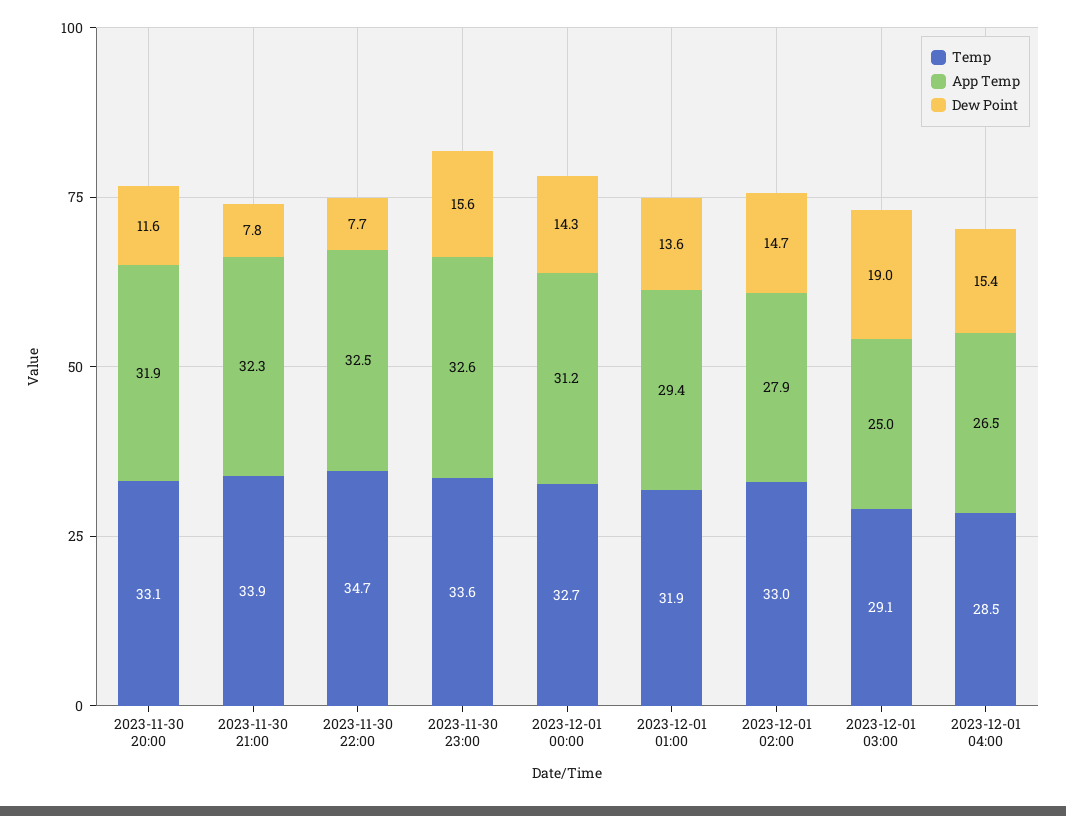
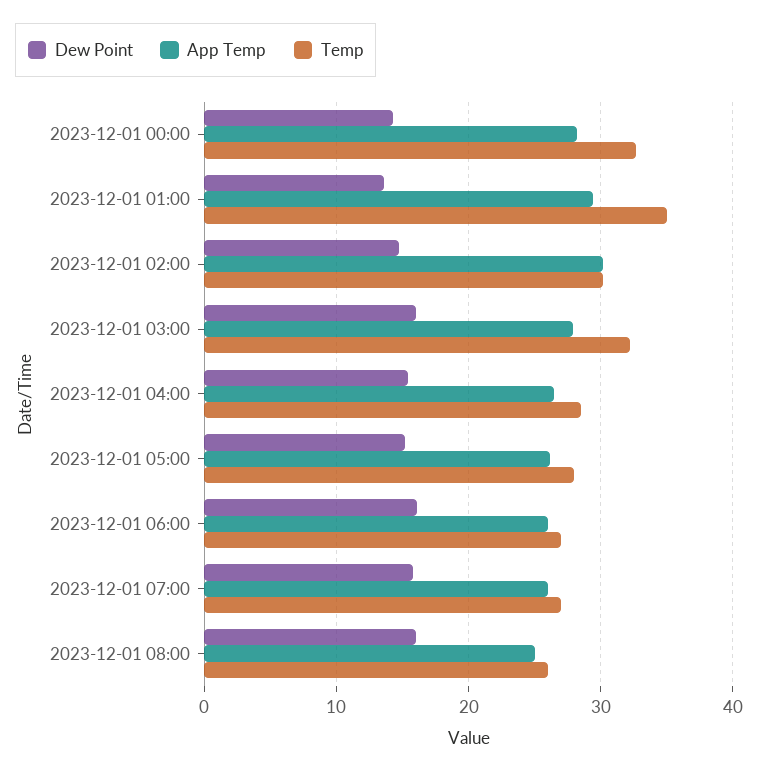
Temp, 2023-11-30 20:00: 33.1 -> none
App Temp, 2023-11-30 20:00: 31.9 -> none
Dew Point, 2023-11-30 20:00: 11.6 -> none
Temp, 2023-11-30 21:00: 33.9 -> none
App Temp, 2023-11-30 21:00: 32.3 -> none
Dew Point, 2023-11-30 21:00: 7.8 -> none
Temp, 2023-11-30 22:00: 34.7 -> none
App Temp, 2023-11-30 22:00: 32.5 -> none
Dew Point, 2023-11-30 22:00: 7.7 -> none
Temp, 2023-11-30 23:00: 33.6 -> none
App Temp, 2023-11-30 23:00: 32.6 -> none
Dew Point, 2023-11-30 23:00: 15.6 -> none
App Temp, 2023-12-01 00:00: 31.2 -> 28
Temp, 2023-12-01 01:00: 31.9 -> 35
Temp, 2023-12-01 02:00: 33 -> 30
App Temp, 2023-12-01 02:00: 27.9 -> 30
Temp, 2023-12-01 03:00: 29.1 -> 32
App Temp, 2023-12-01 03:00: 25 -> 28
Dew Point, 2023-12-01 03:00: 19 -> 16
Dew Point, 2023-12-01 05:00: none -> 15
App Temp, 2023-12-01 05:00: none -> 26
Temp, 2023-12-01 05:00: none -> 28
Dew Point, 2023-12-01 06:00: none -> 16
App Temp, 2023-12-01 06:00: none -> 26
Temp, 2023-12-01 06:00: none -> 27
Dew Point, 2023-12-01 07:00: none -> 16
App Temp, 2023-12-01 07:00: none -> 26
Temp, 2023-12-01 07:00: none -> 27
Dew Point, 2023-12-01 08:00: none -> 16
App Temp, 2023-12-01 08:00: none -> 25
Temp, 2023-12-01 08:00: none -> 26

